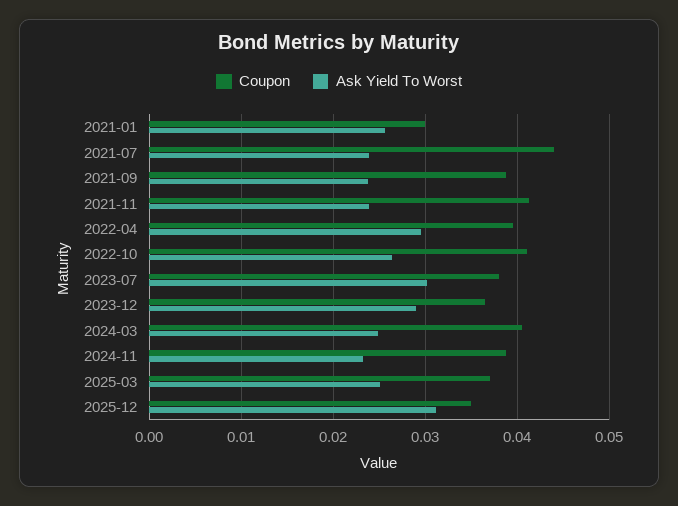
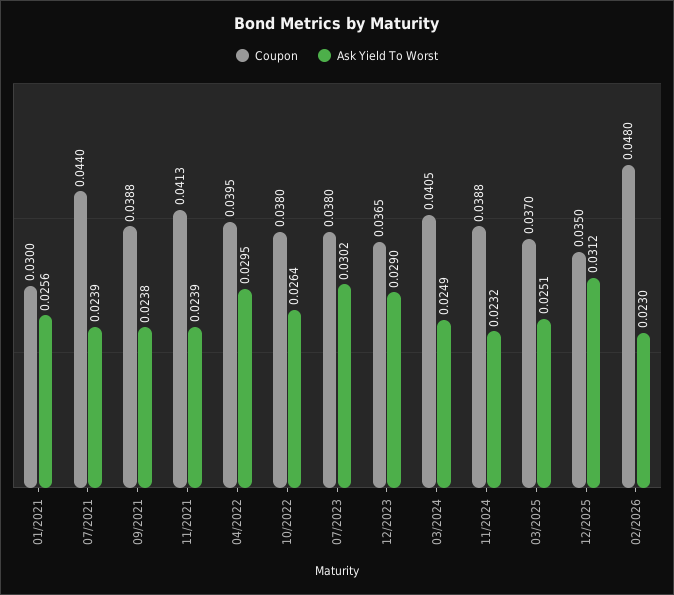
Coupon, 2022-10: 0.041 -> 0.038
Coupon, 02/2026: none -> 0.048
Ask Yield To Worst, 02/2026: none -> 0.023

